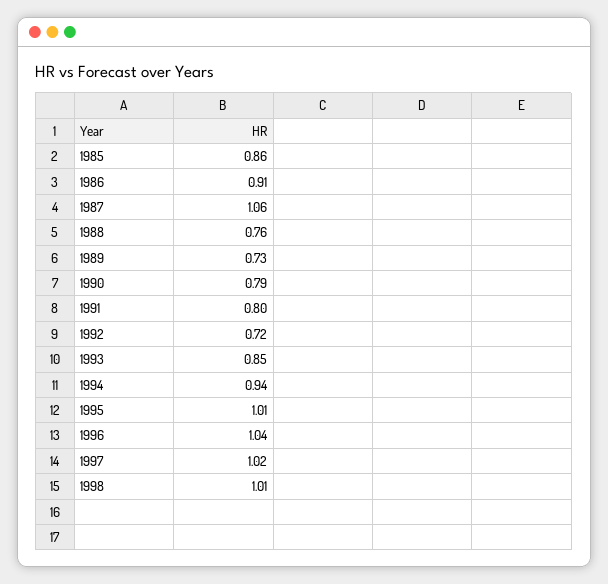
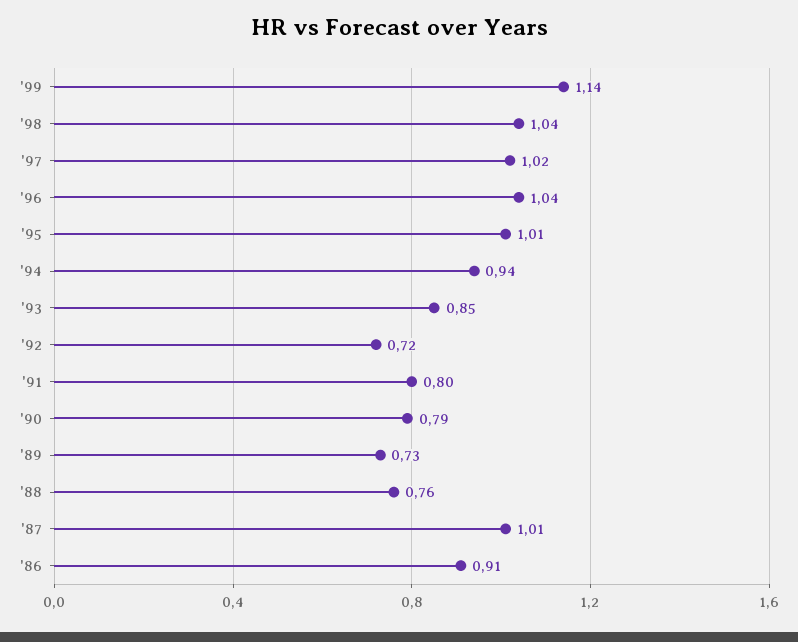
1985: 0.86 -> none
1987: 1.06 -> 1.01
1998: 1.01 -> 1.04
'99: none -> 1.14

